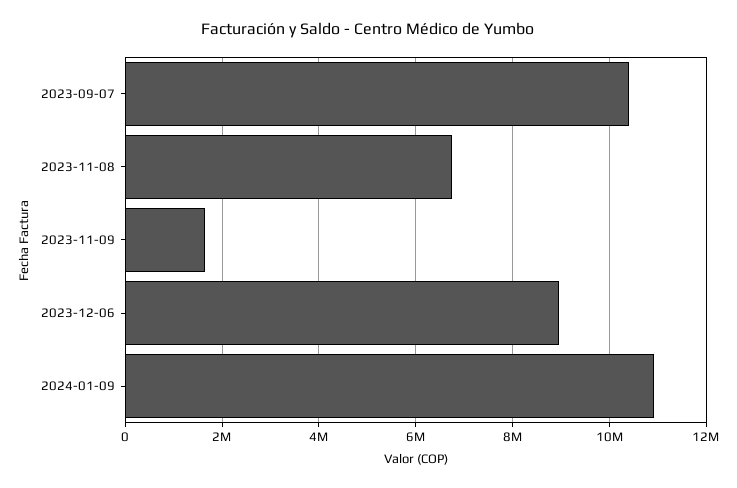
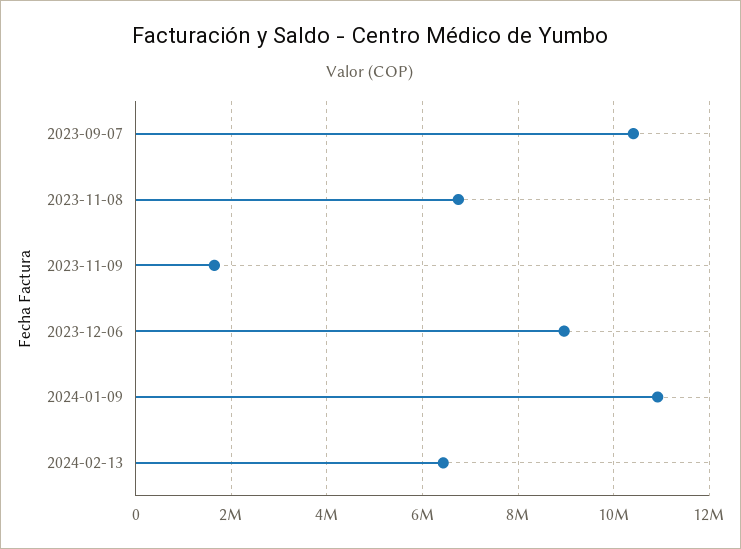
2024-02-13: none -> 6400000

